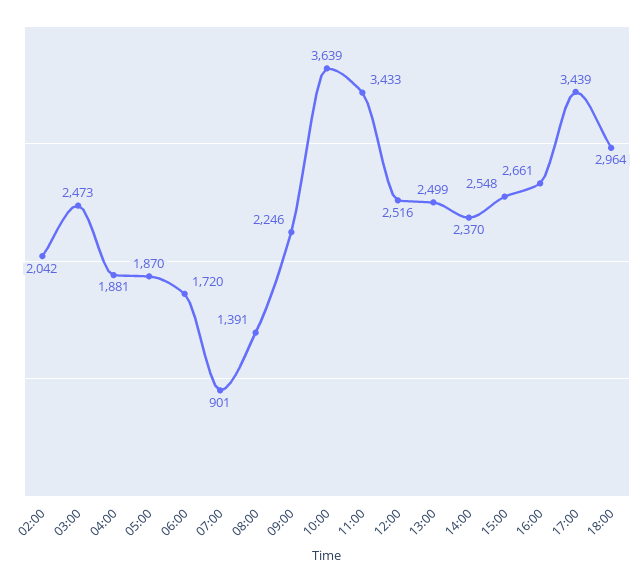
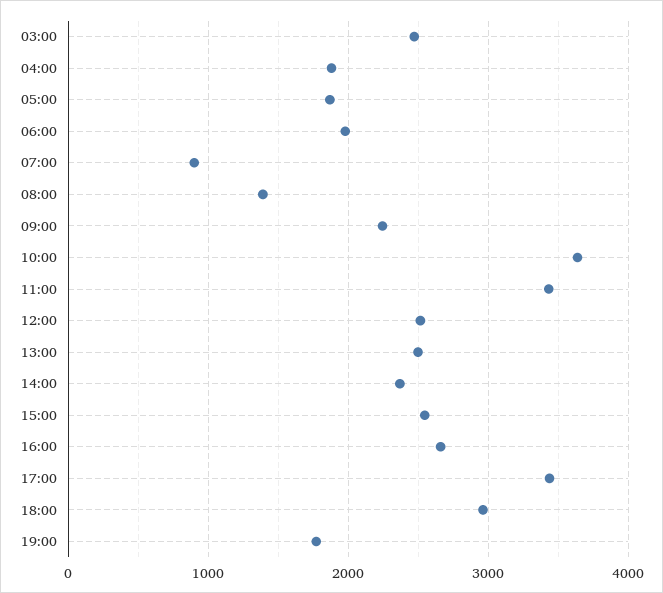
02:00: 2042 -> none
06:00: 1720 -> 2000
19:00: none -> 1800

